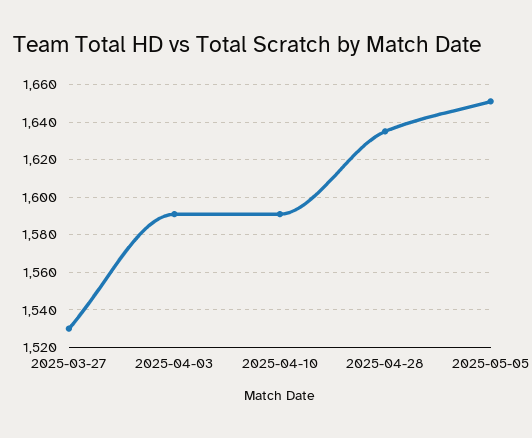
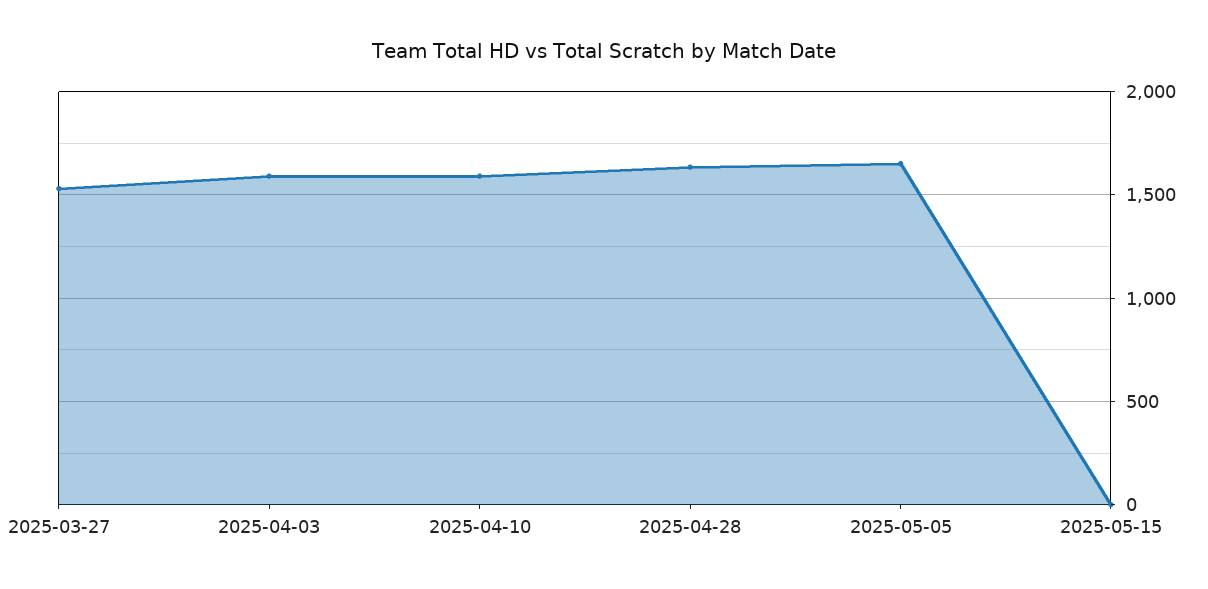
2025-05-15: none -> 0

